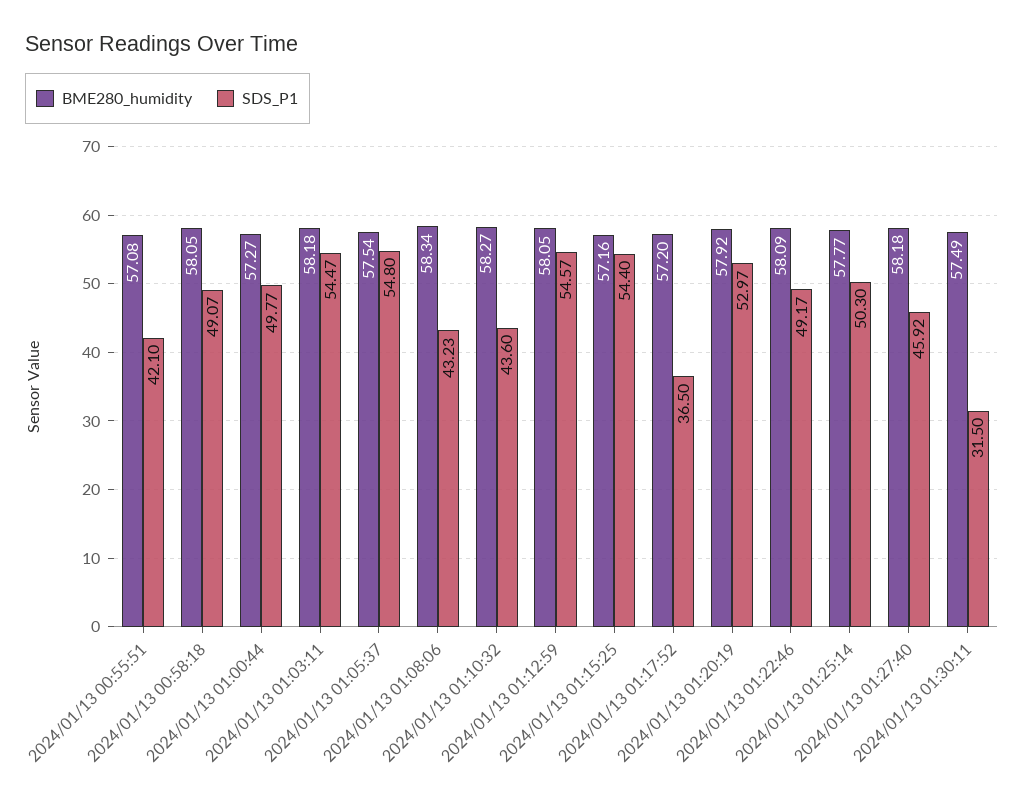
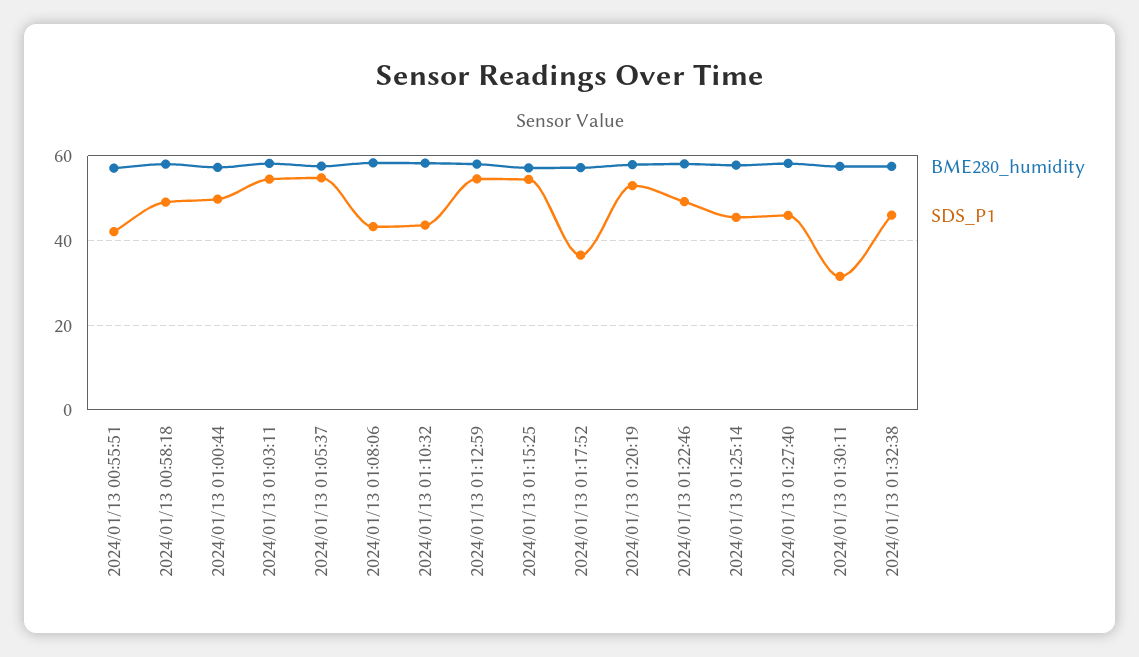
SDS_P1, 2024/01/13 01:25:14: 50.3 -> 46
BME280_humidity, 2024/01/13 01:32:38: none -> 58
SDS_P1, 2024/01/13 01:32:38: none -> 46

